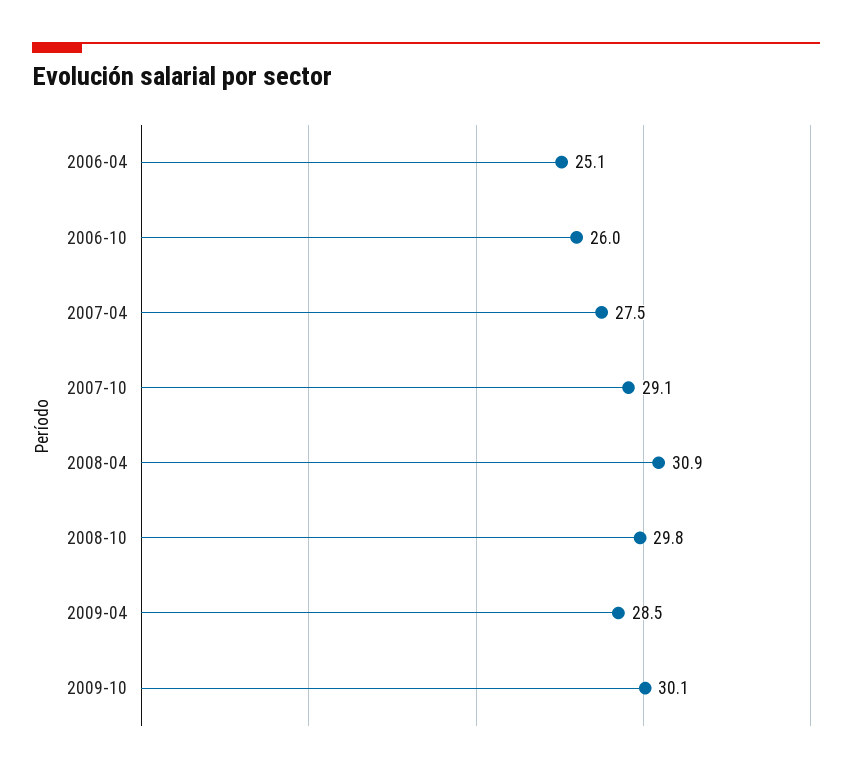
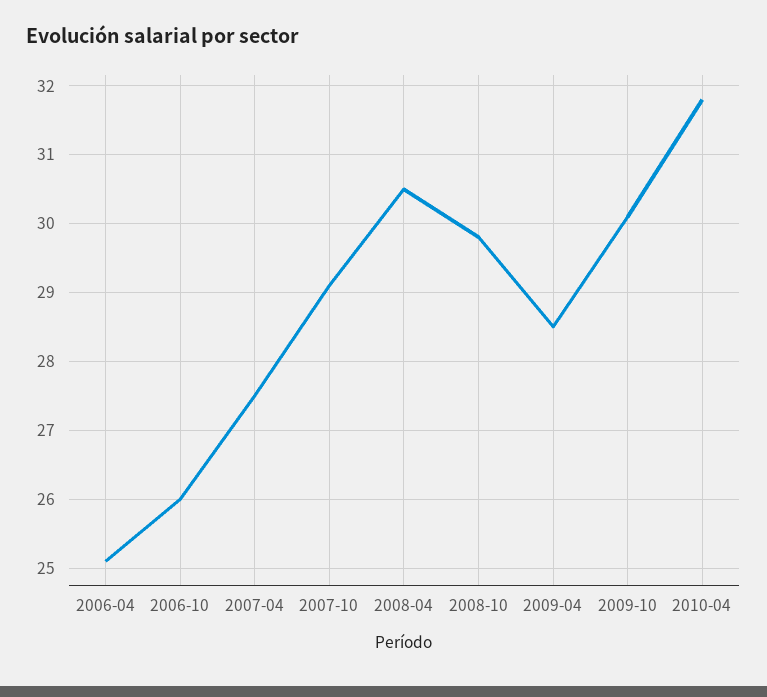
2008-04: 30.9 -> 30.5
2010-04: none -> 31.8

